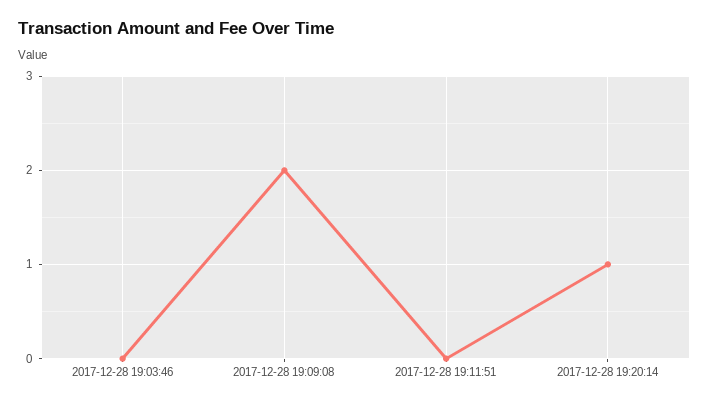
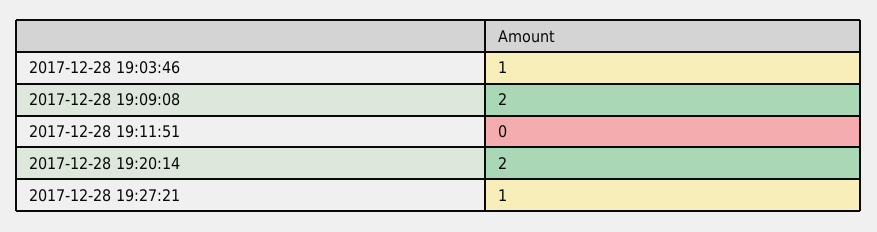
2017-12-28 19:03:46: 0 -> 1
2017-12-28 19:20:14: 1 -> 2
2017-12-28 19:27:21: none -> 1

